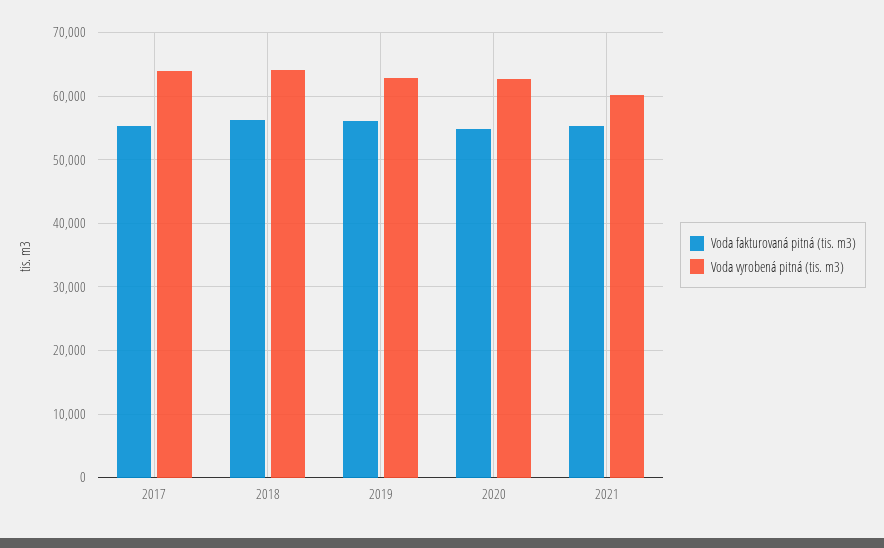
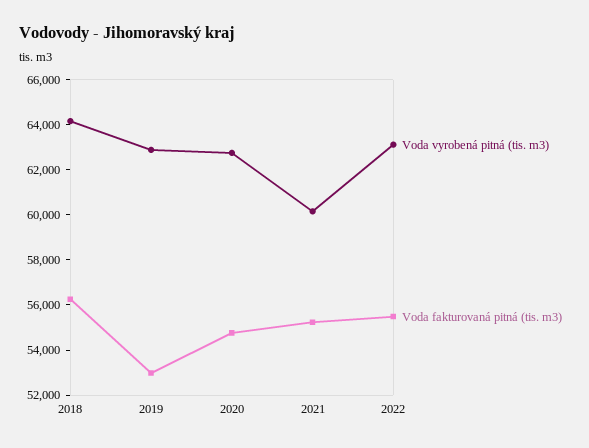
Voda fakturovaná pitná (tis. m3), 2017: 55000 -> none
Voda vyrobená pitná (tis. m3), 2017: 64000 -> none
Voda fakturovaná pitná (tis. m3), 2019: 56000 -> 53000
Voda vyrobená pitná (tis. m3), 2022: none -> 63000
Voda fakturovaná pitná (tis. m3), 2022: none -> 55500

